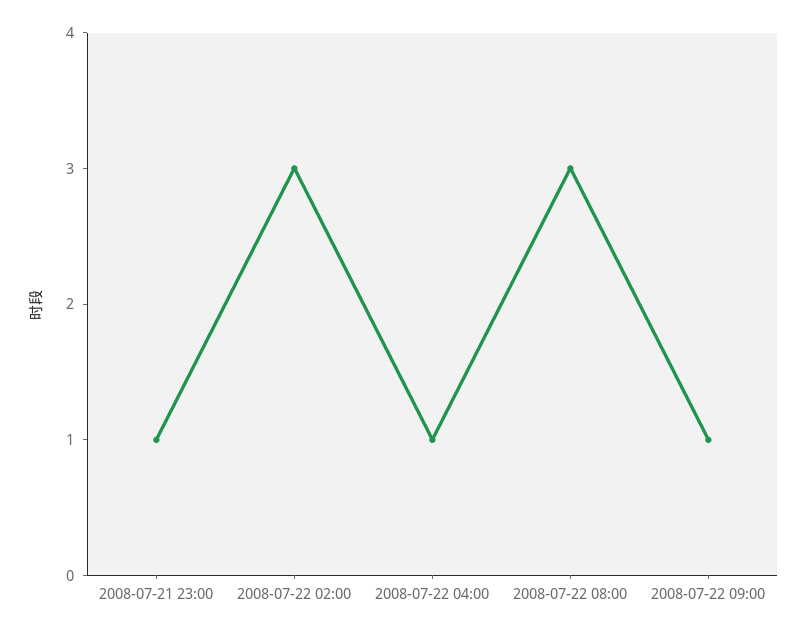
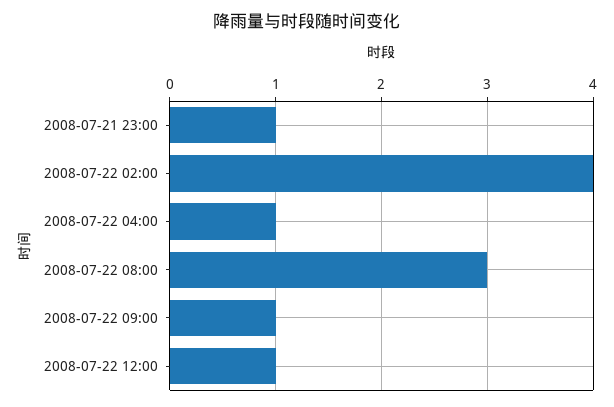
2008-07-22 02:00: 3 -> 4
2008-07-22 12:00: none -> 1

